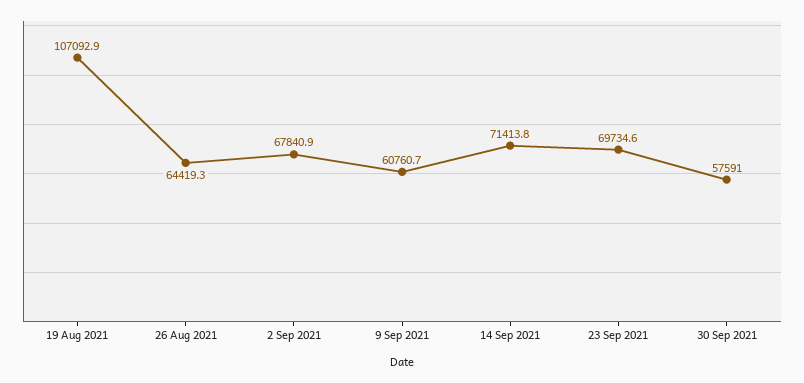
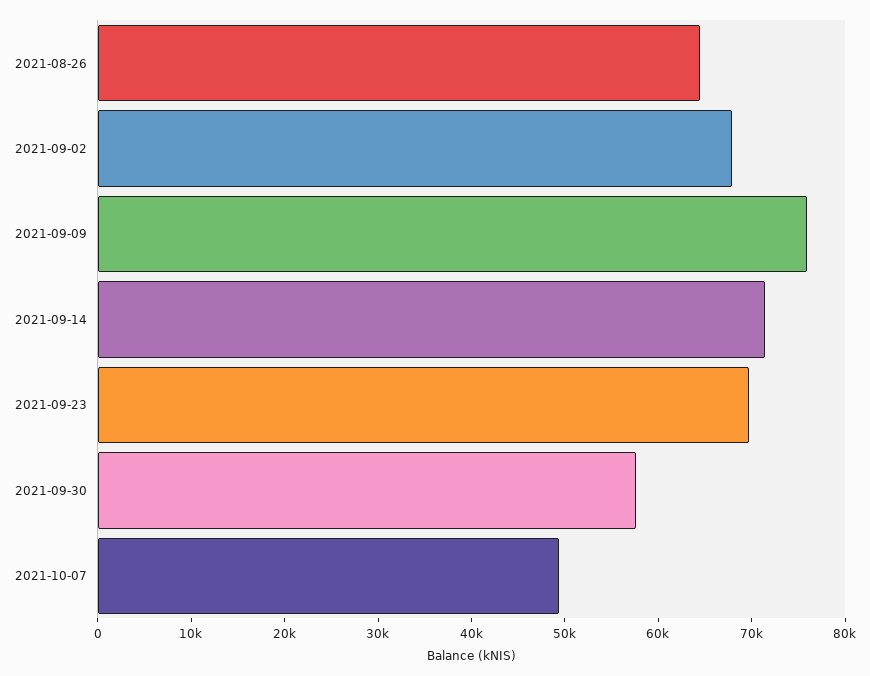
19 Aug 2021: 107092.9 -> none
9 Sep 2021: 60760.7 -> 76000
2021-10-07: none -> 50000

